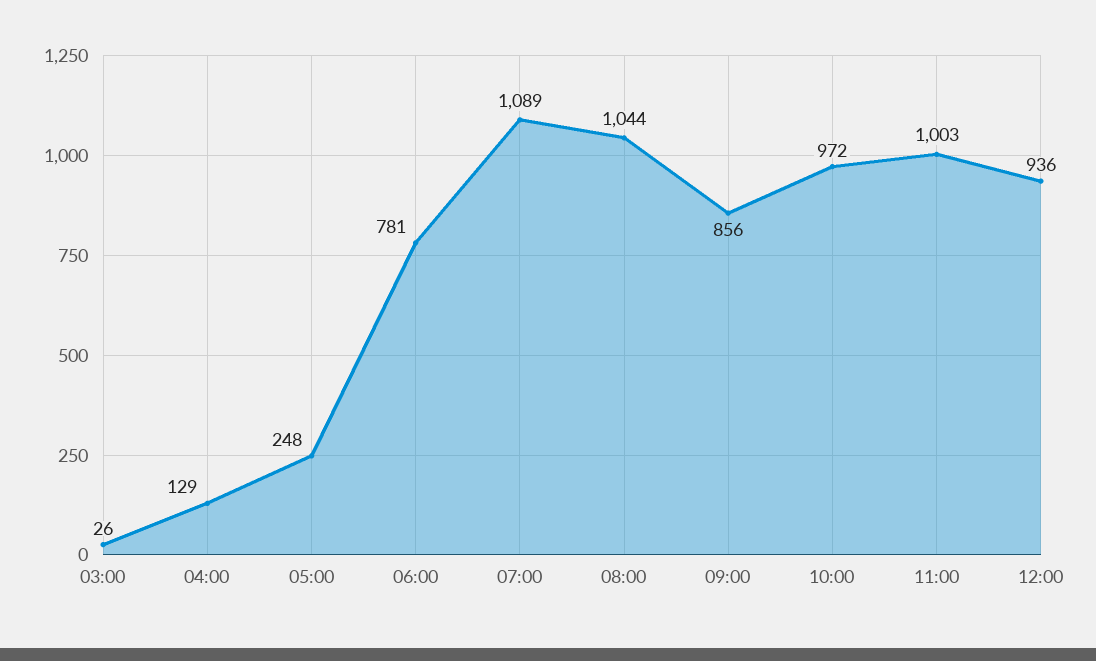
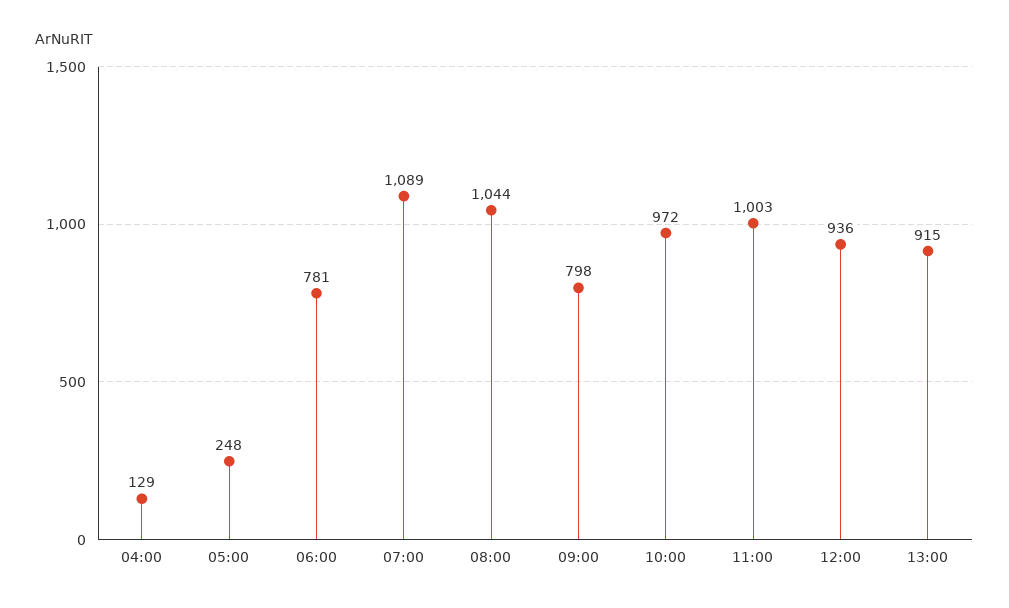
03:00: 26 -> none
09:00: 856 -> 798
13:00: none -> 915

